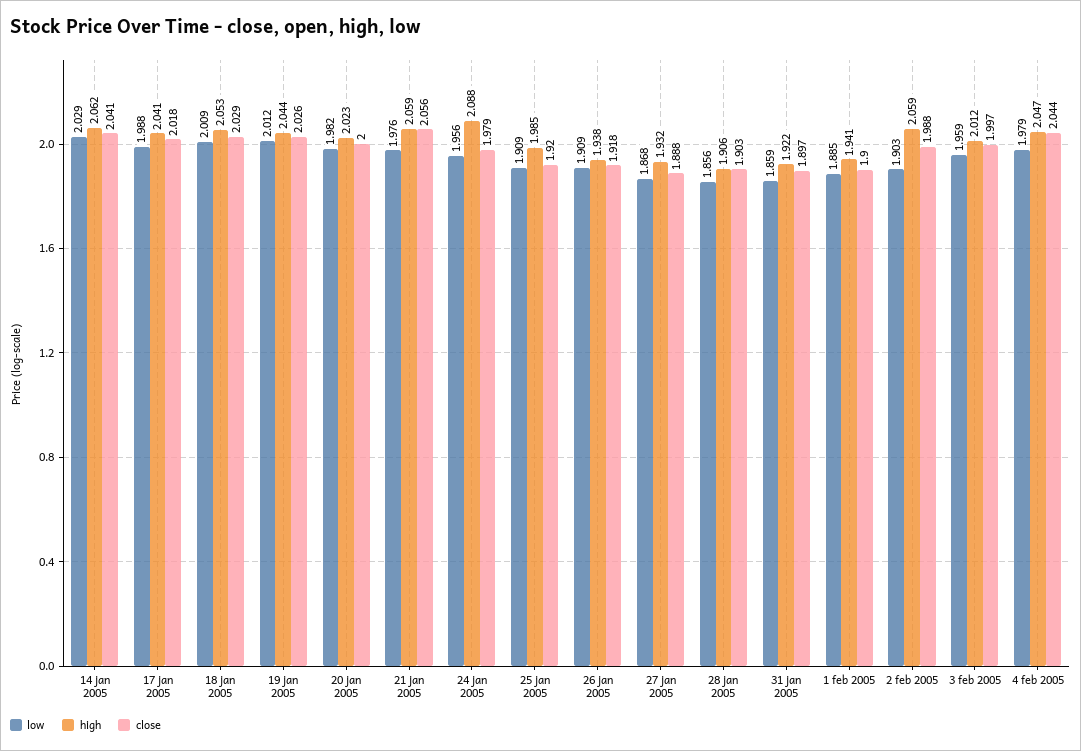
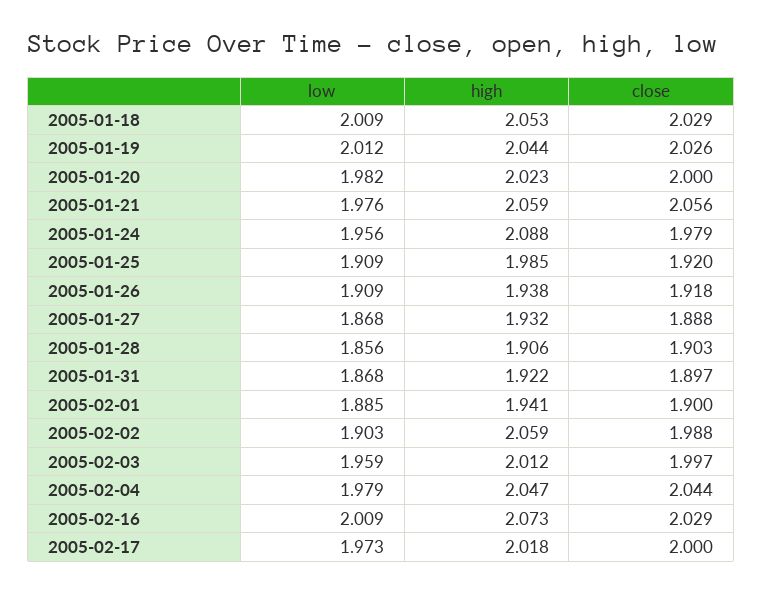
low, 14 jan 2005: 2.029 -> none
high, 14 jan 2005: 2.062 -> none
close, 14 jan 2005: 2.041 -> none
low, 17 jan 2005: 1.988 -> none
high, 17 jan 2005: 2.041 -> none
close, 17 jan 2005: 2.018 -> none
low, 31 jan 2005: 1.859 -> 1.868
low, 2005-02-16: none -> 2.009
high, 2005-02-16: none -> 2.073
close, 2005-02-16: none -> 2.029
low, 2005-02-17: none -> 1.973
high, 2005-02-17: none -> 2.018
close, 2005-02-17: none -> 2

